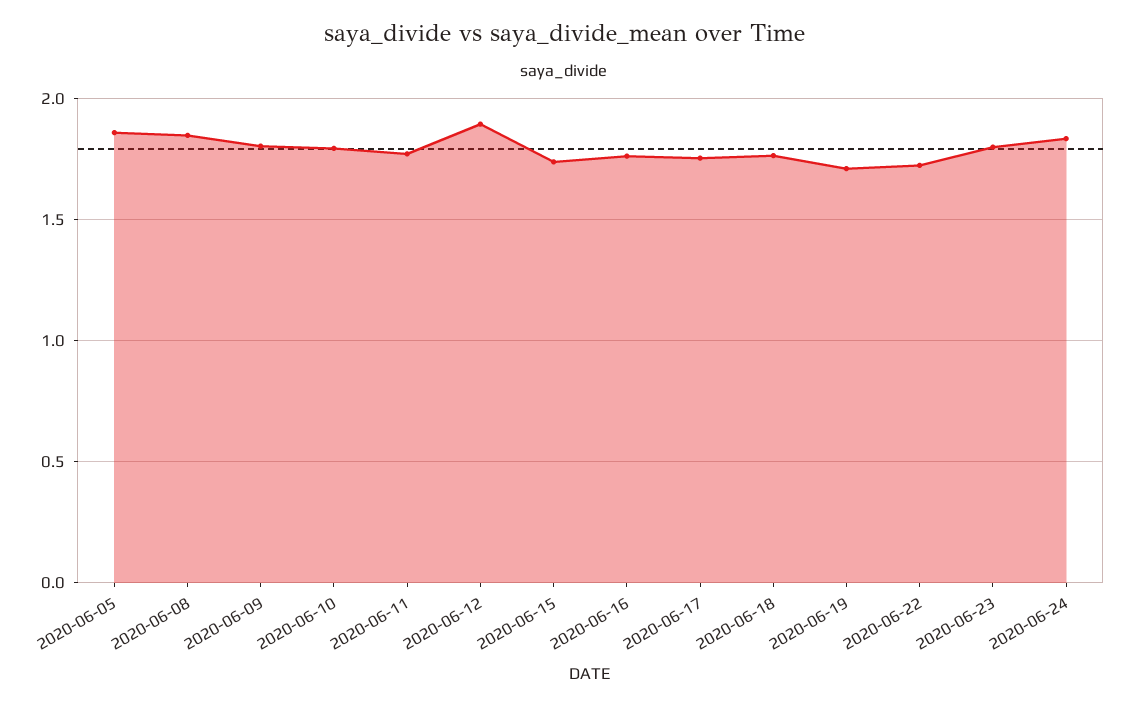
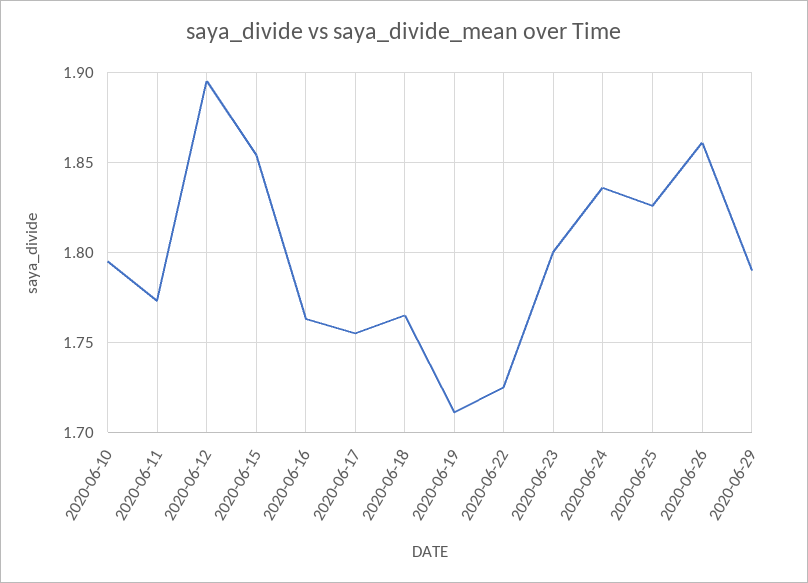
2020-06-05: 1.85 -> none
2020-06-08: 1.85 -> none
2020-06-09: 1.8 -> none
2020-06-15: 1.75 -> 1.855
2020-06-25: none -> 1.825
2020-06-26: none -> 1.86
2020-06-29: none -> 1.79

